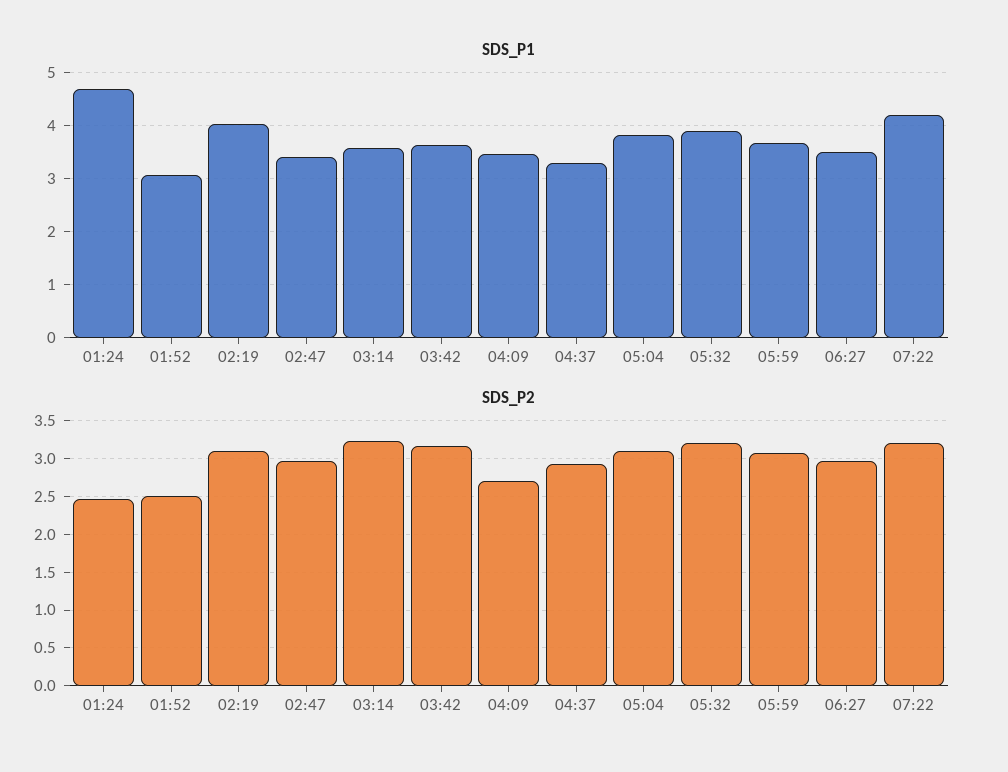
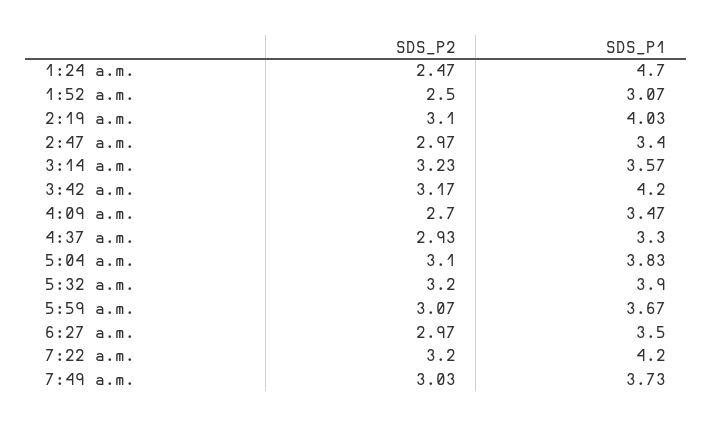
SDS_P1, 03:42: 3.6 -> 4.2
SDS_P2, 7:49 a.m.: none -> 3.03
SDS_P1, 7:49 a.m.: none -> 3.73

